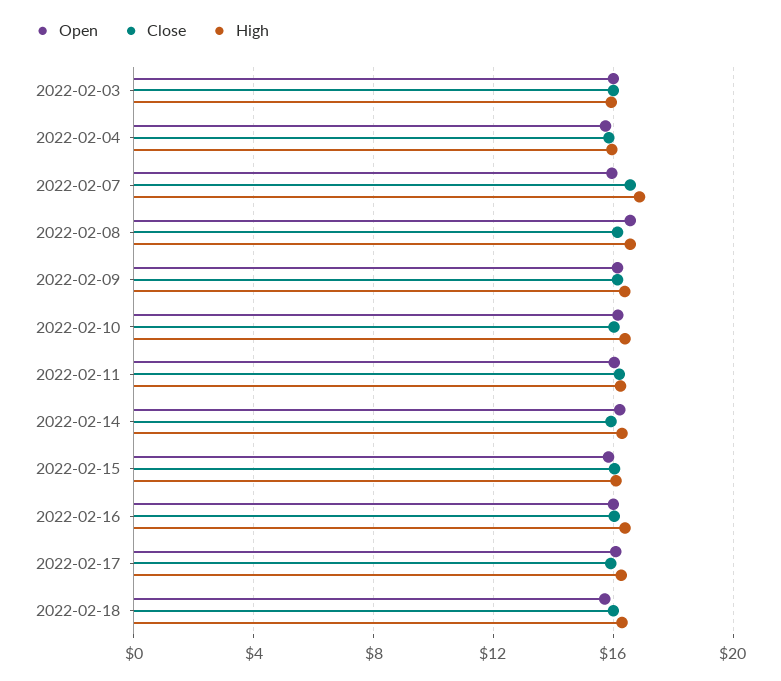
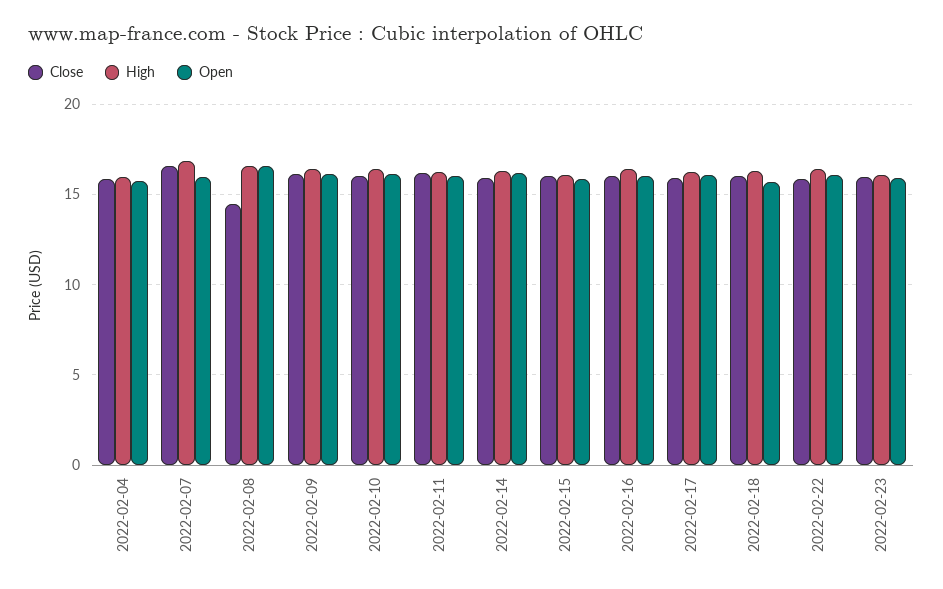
Open, 2022-02-03: 16 -> none
Close, 2022-02-03: 16 -> none
High, 2022-02-03: 16 -> none
Close, 2022-02-08: 16 -> 14.5
Close, 2022-02-22: none -> 16
High, 2022-02-22: none -> 16.5
Open, 2022-02-22: none -> 16
Close, 2022-02-23: none -> 16
High, 2022-02-23: none -> 16
Open, 2022-02-23: none -> 16

